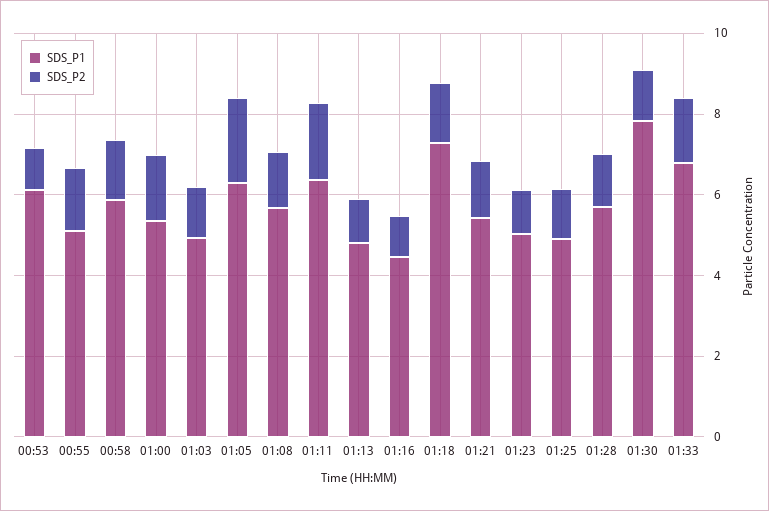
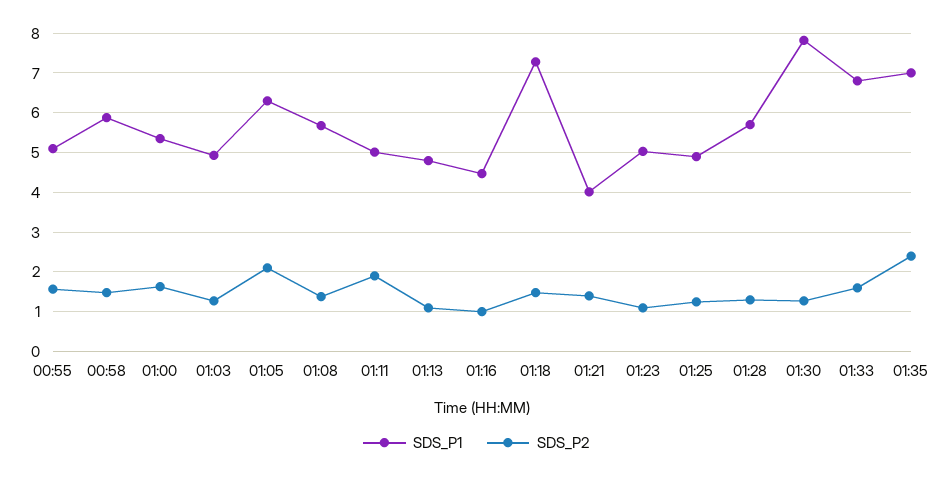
SDS_P1, 00:53: 6 -> none
SDS_P2, 00:53: 1 -> none
SDS_P1, 01:11: 6.5 -> 5
SDS_P1, 01:21: 5.5 -> 4
SDS_P1, 01:35: none -> 7
SDS_P2, 01:35: none -> 2.4

